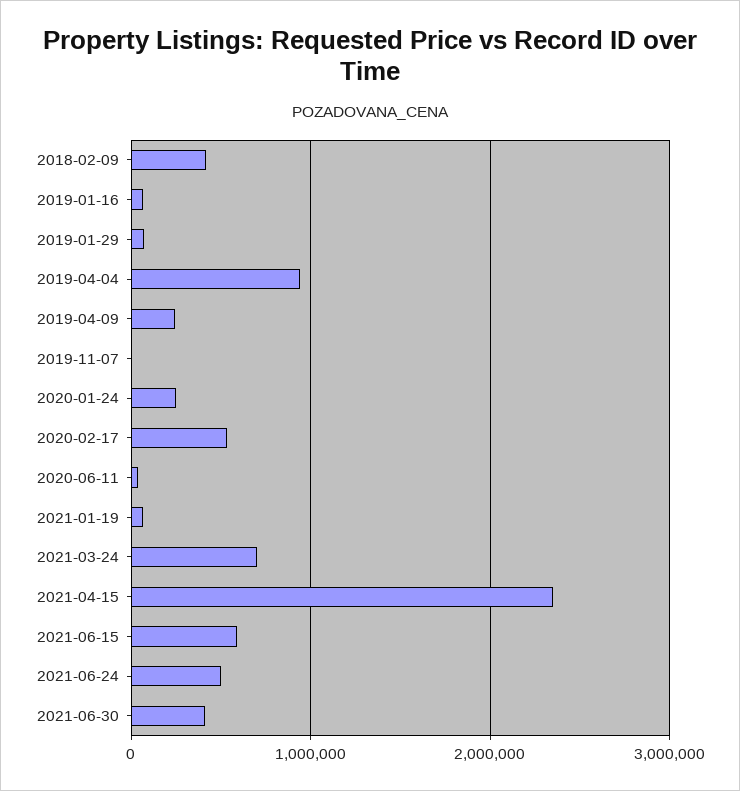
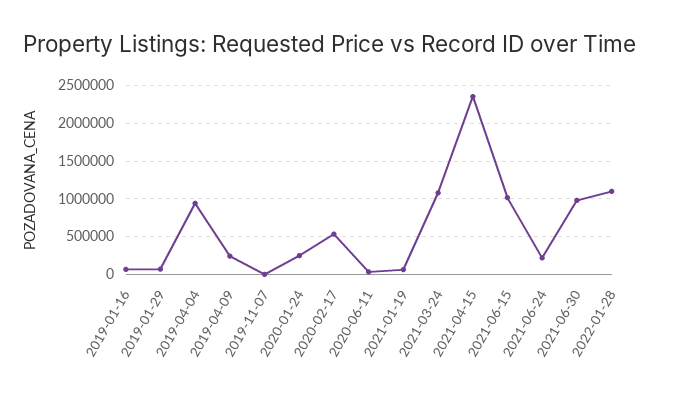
2018-02-09: 400000 -> none
2021-03-24: 700000 -> 1100000
2021-06-15: 600000 -> 1000000
2021-06-24: 500000 -> 200000
2021-06-30: 400000 -> 1000000
2022-01-28: none -> 1100000

